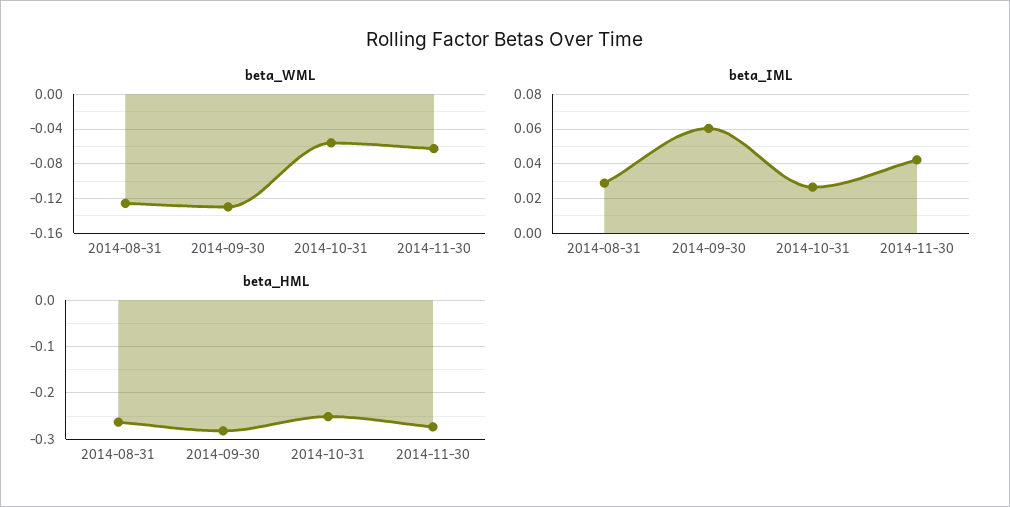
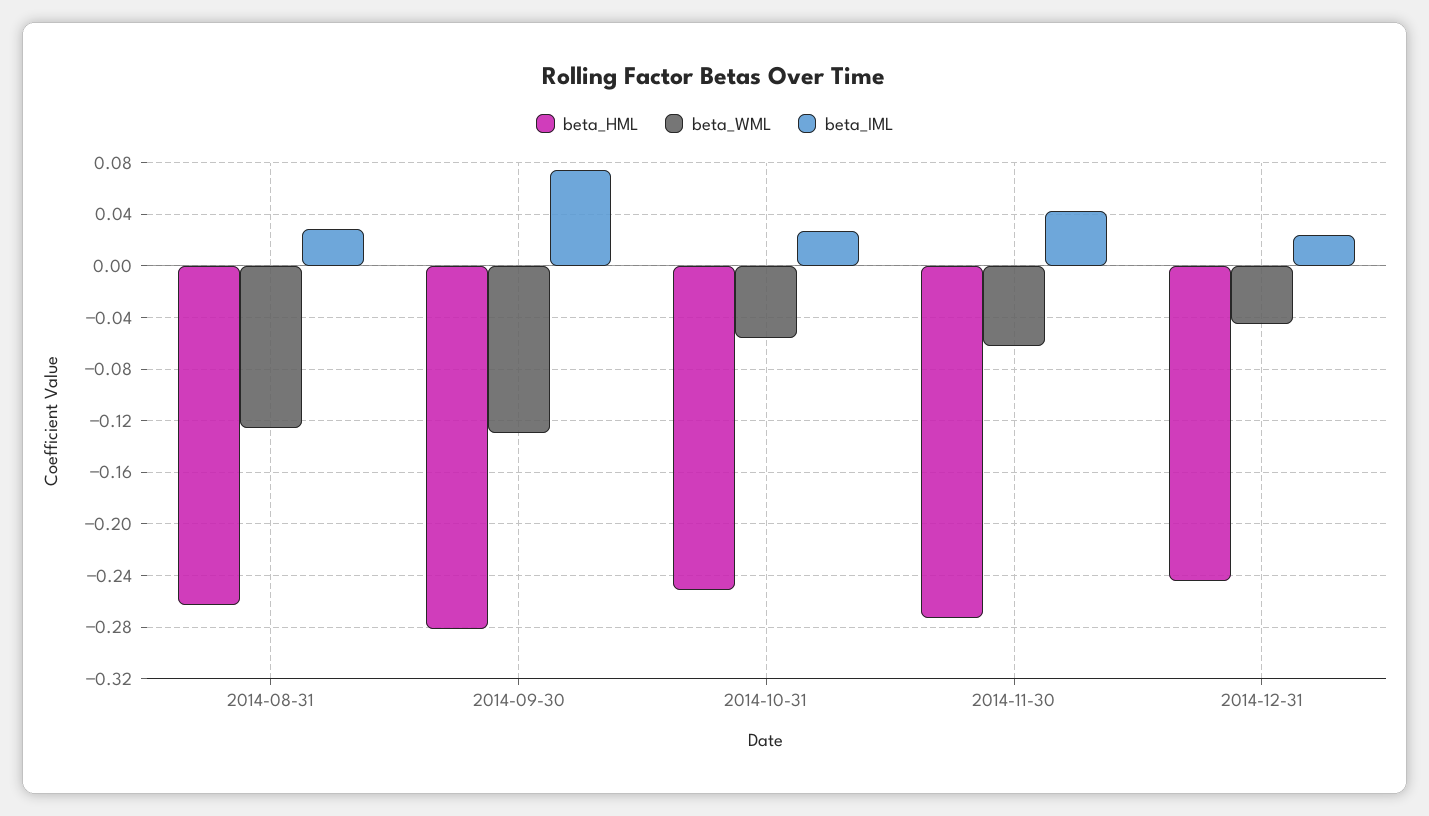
beta_IML, 2014-09-30: 0.06 -> 0.075
beta_HML, 2014-12-31: none -> -0.245
beta_WML, 2014-12-31: none -> -0.045
beta_IML, 2014-12-31: none -> 0.025

